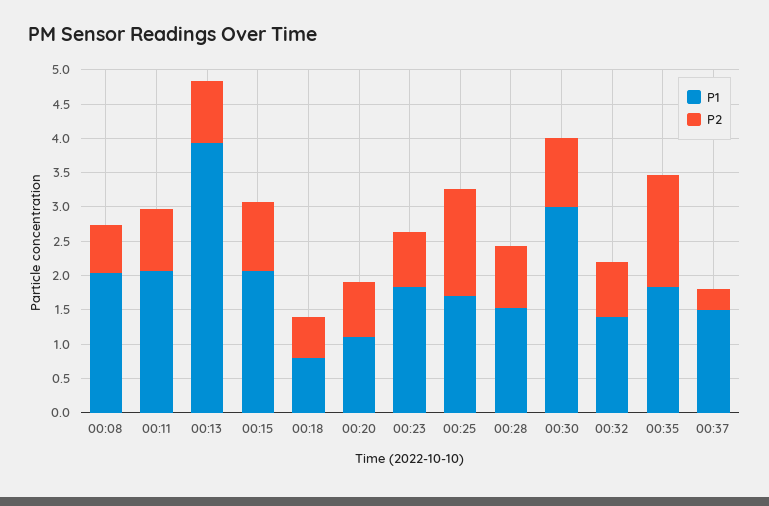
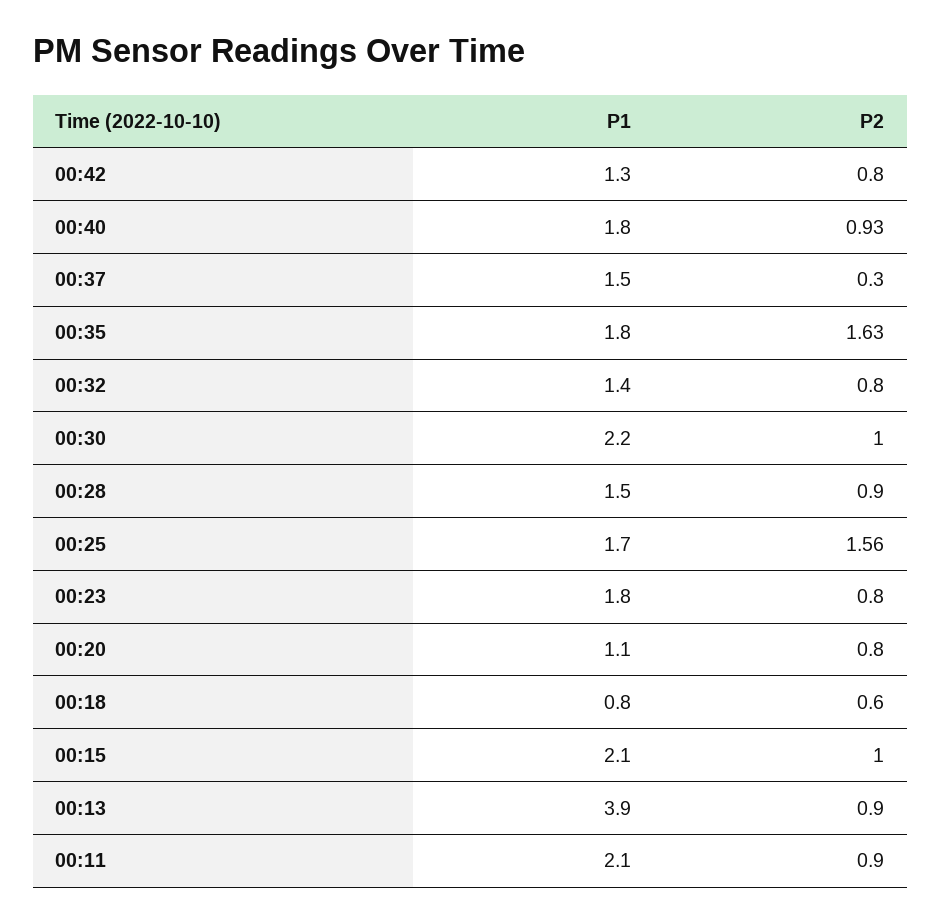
P1, 00:08: 2 -> none
P2, 00:08: 0.75 -> none
P1, 00:30: 3 -> 2.2
P1, 00:42: none -> 1.3
P2, 00:42: none -> 0.8
P1, 00:40: none -> 1.8
P2, 00:40: none -> 0.93

